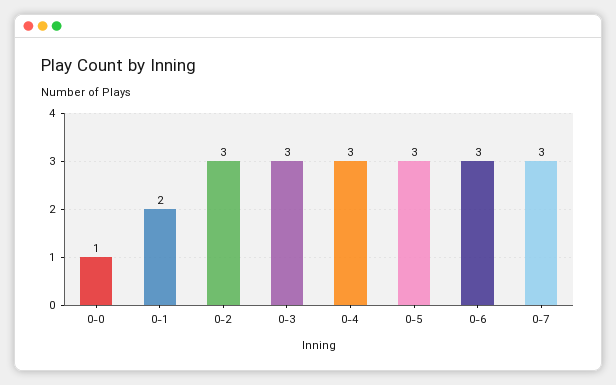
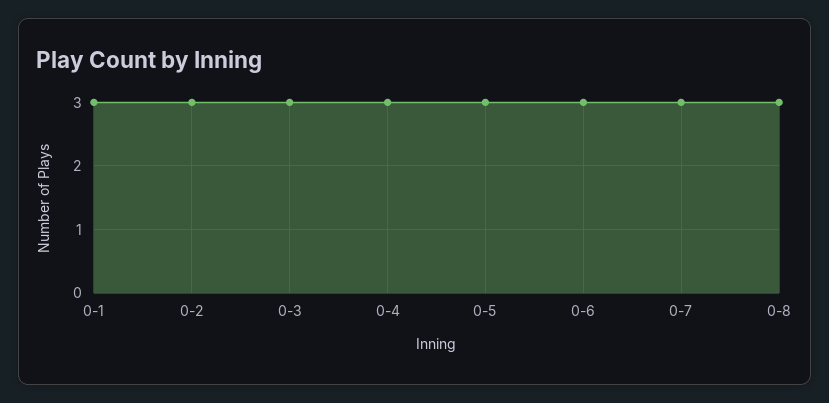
0-0: 1 -> none
0-1: 2 -> 3
0-8: none -> 3

